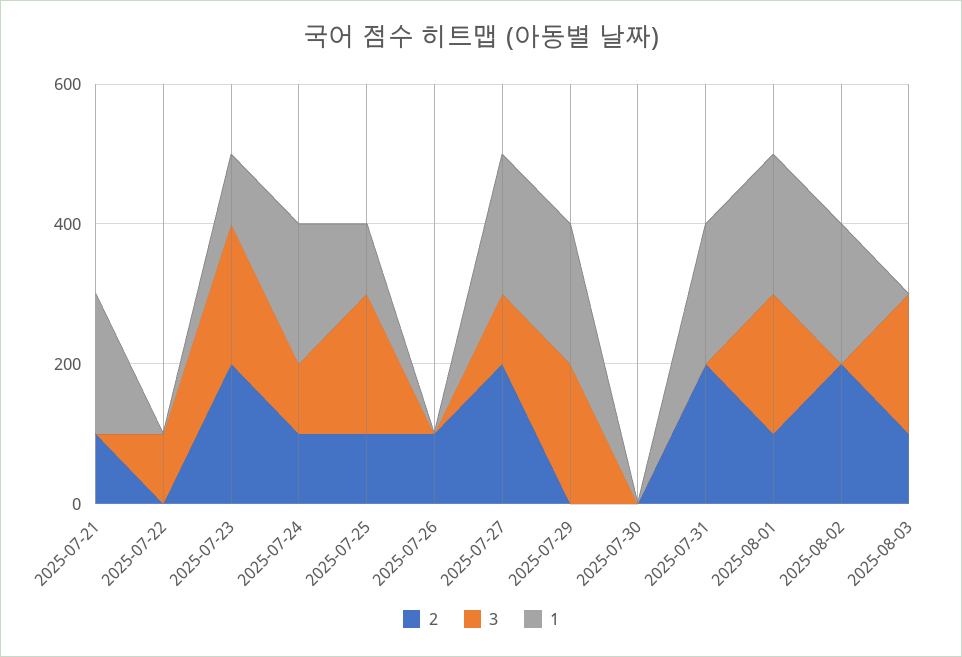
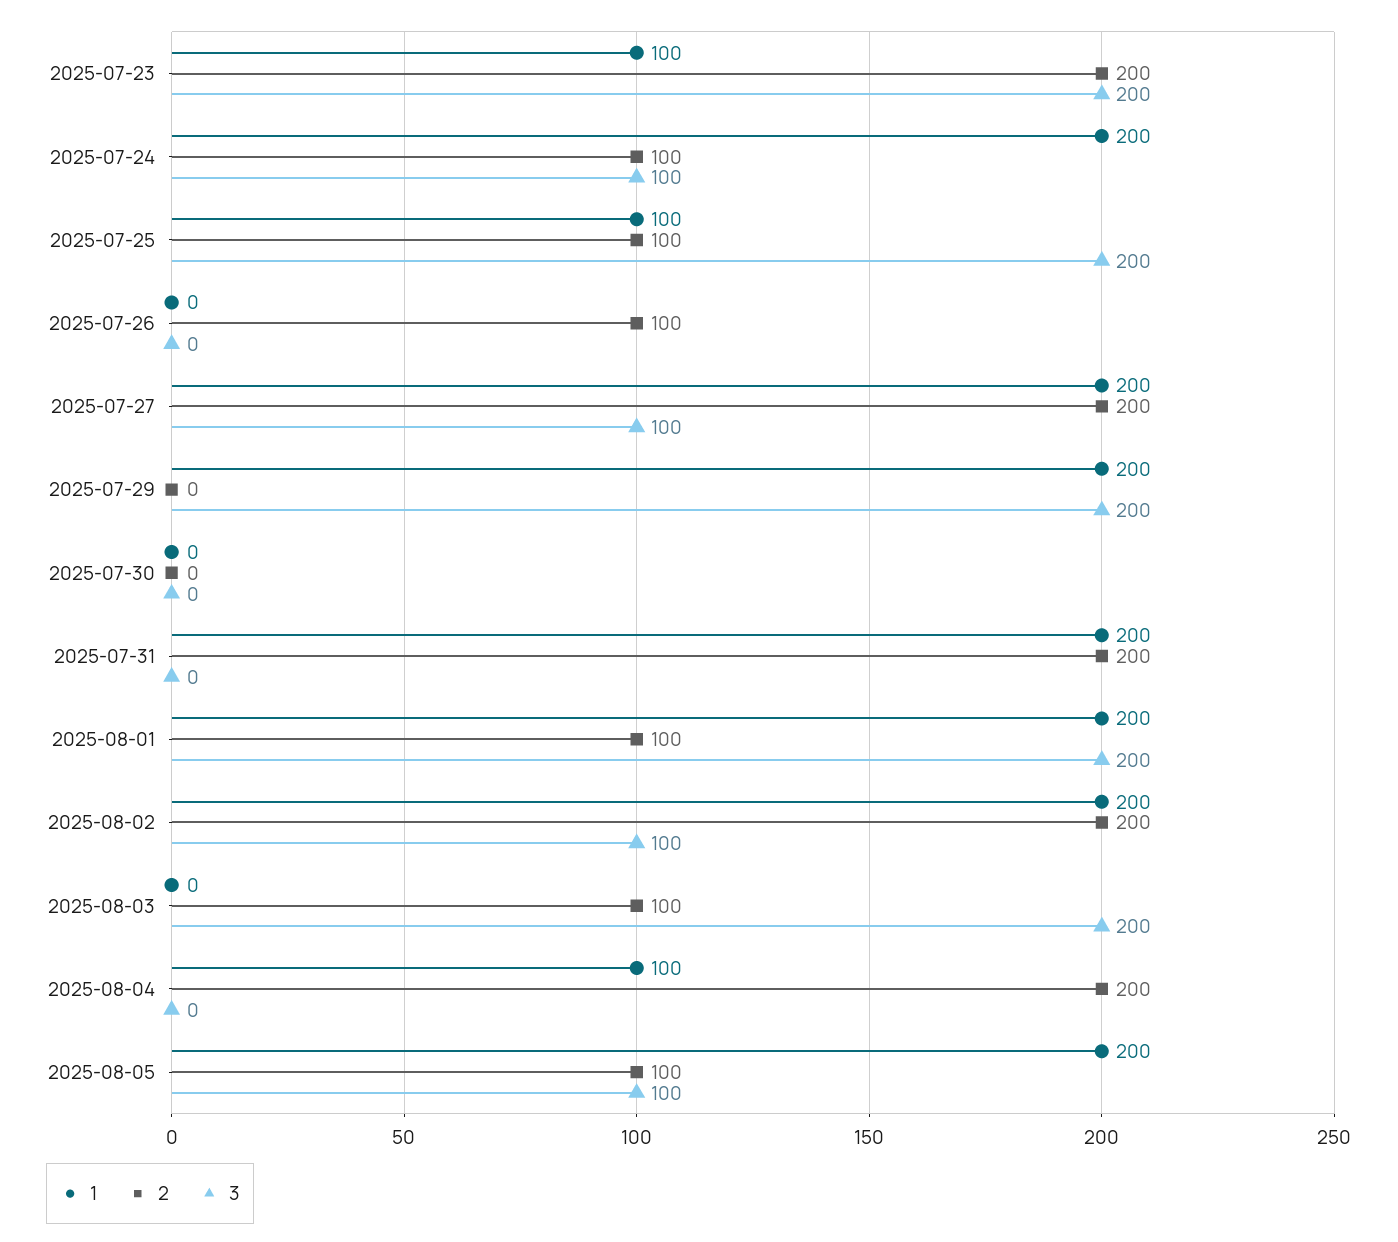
2, 2025-07-21: 100 -> none
3, 2025-07-21: 0 -> none
1, 2025-07-21: 200 -> none
2, 2025-07-22: 0 -> none
3, 2025-07-22: 100 -> none
1, 2025-07-22: 0 -> none
3, 2025-08-02: 0 -> 100
1, 2025-08-04: none -> 100
2, 2025-08-04: none -> 200
3, 2025-08-04: none -> 0
1, 2025-08-05: none -> 200
2, 2025-08-05: none -> 100
3, 2025-08-05: none -> 100

